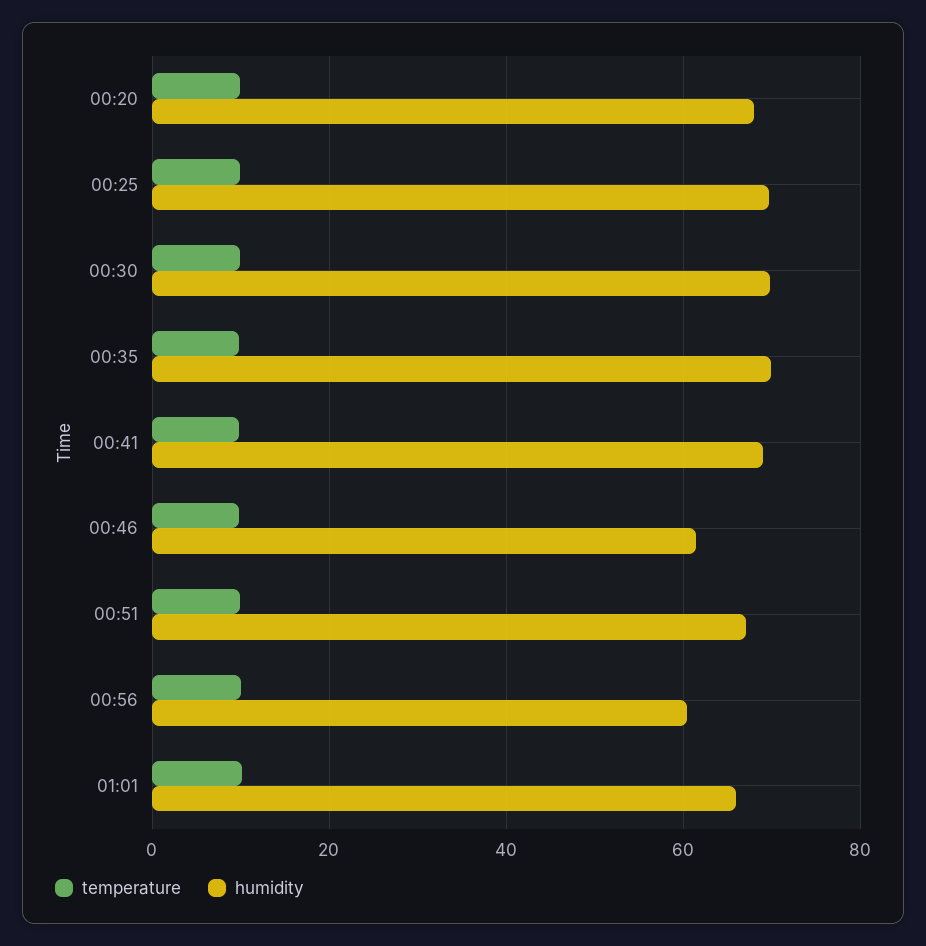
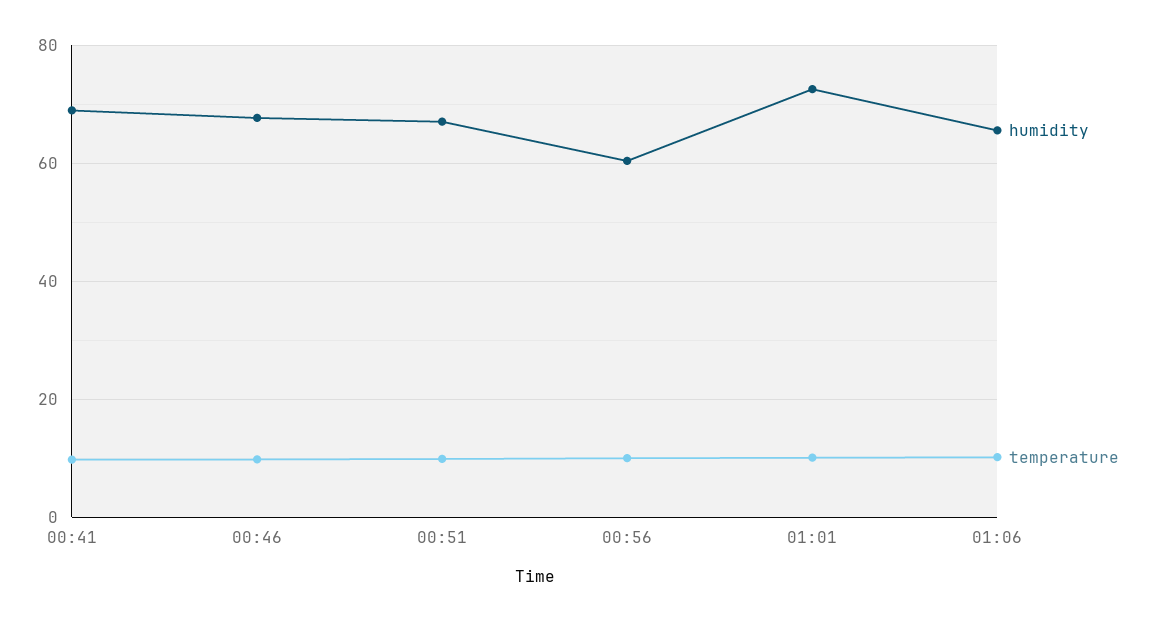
temperature, 00:20: 10 -> none
humidity, 00:20: 68 -> none
temperature, 00:25: 10 -> none
humidity, 00:25: 70 -> none
temperature, 00:30: 10 -> none
humidity, 00:30: 70 -> none
temperature, 00:35: 10 -> none
humidity, 00:35: 70 -> none
humidity, 00:46: 62 -> 68
humidity, 01:01: 66 -> 72
humidity, 01:06: none -> 66
temperature, 01:06: none -> 10

